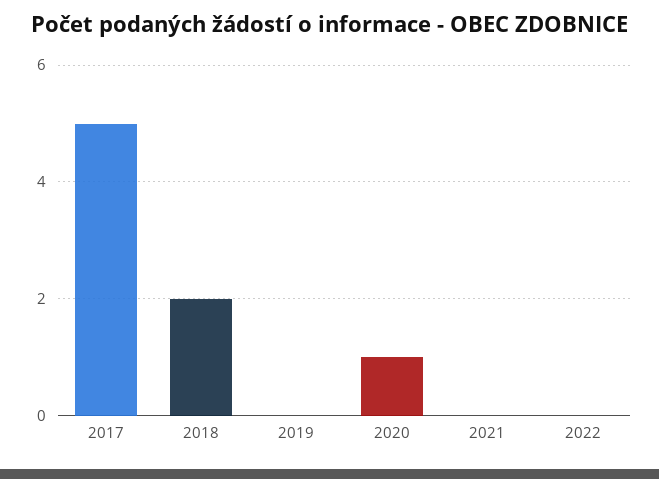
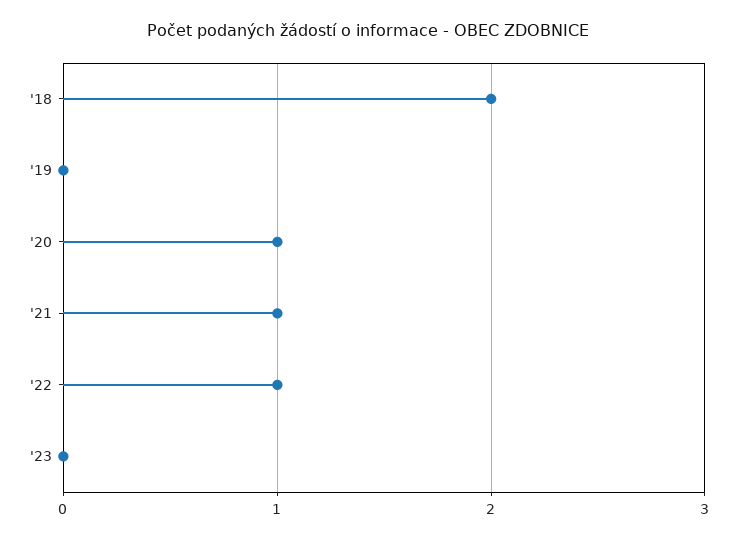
2017: 5 -> none
2021: 0 -> 1
2022: 0 -> 1
'23: none -> 0

